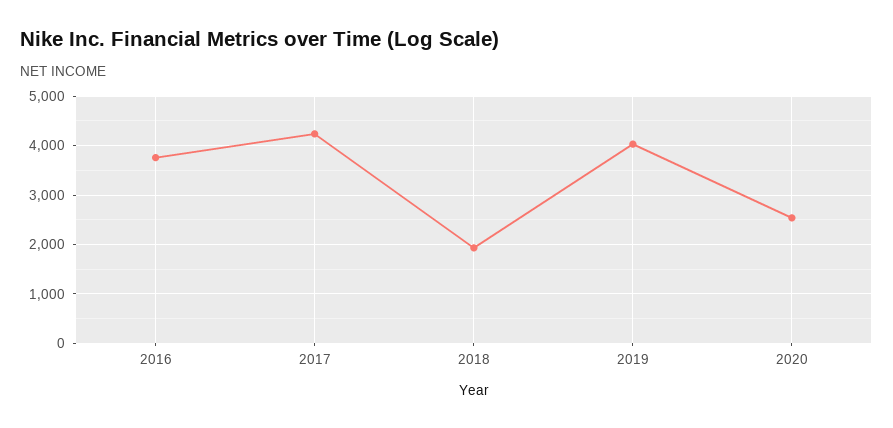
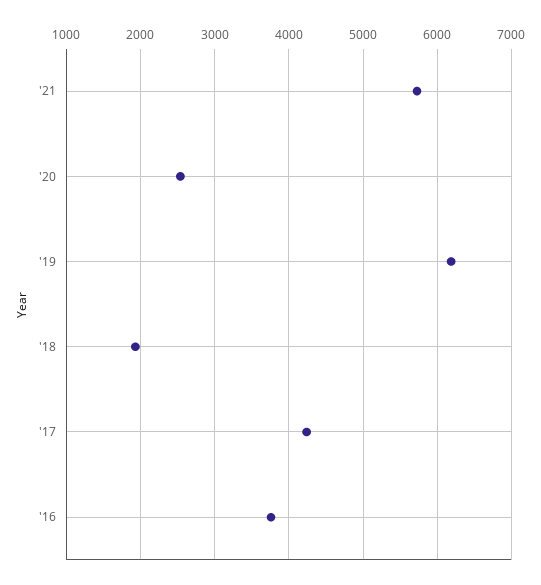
2019: 4000 -> 6200
'21: none -> 5700

